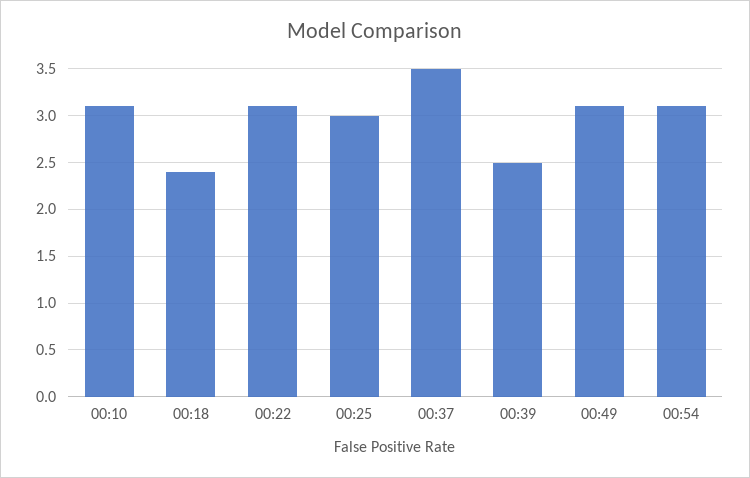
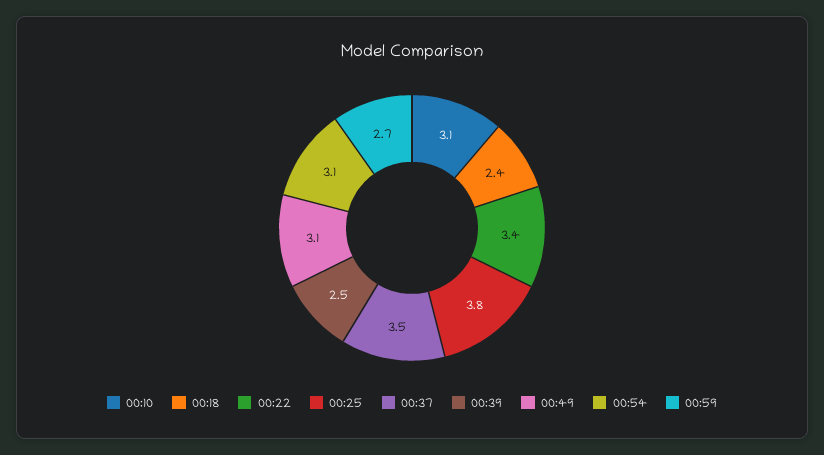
00:22: 3.1 -> 3.4
00:25: 3 -> 3.8
00:59: none -> 2.7

